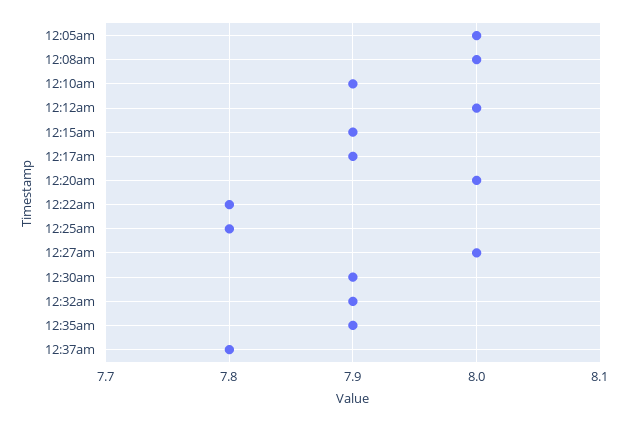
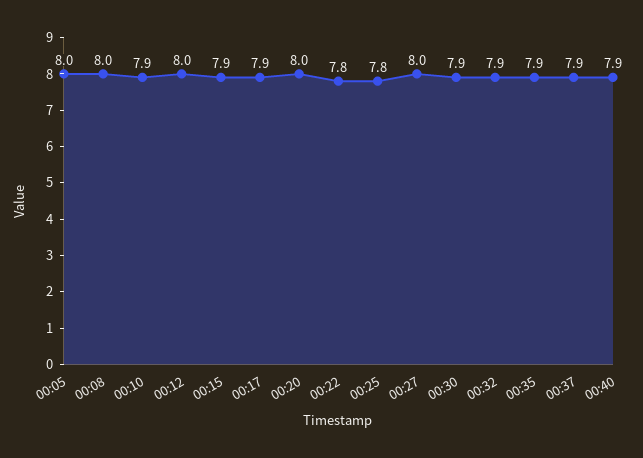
12:37am: 7.8 -> 7.9
00:40: none -> 7.9

